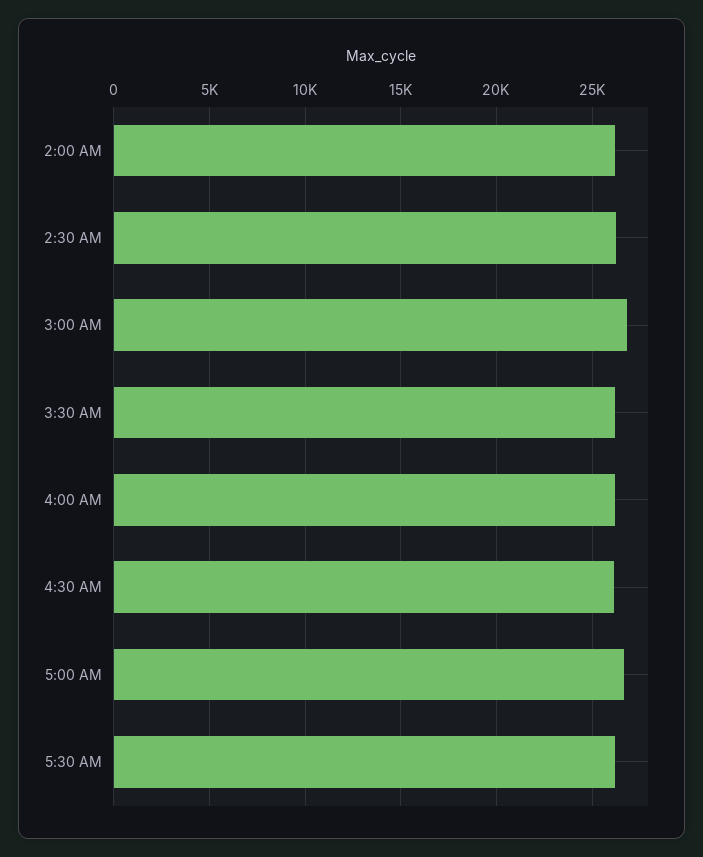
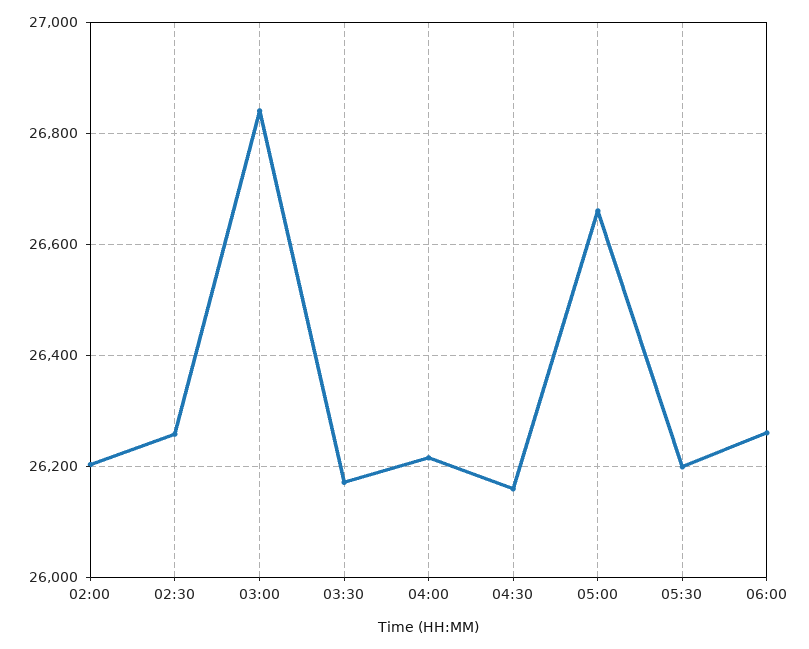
06:00: none -> 26260

